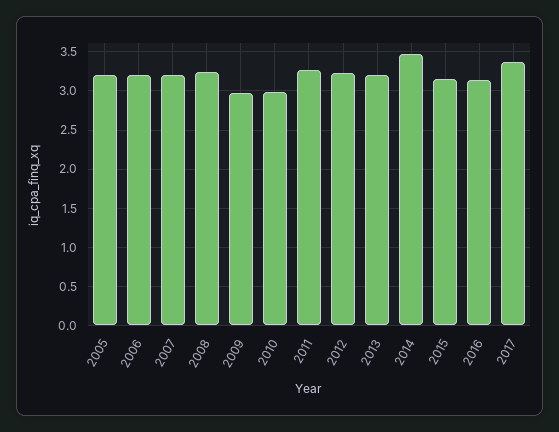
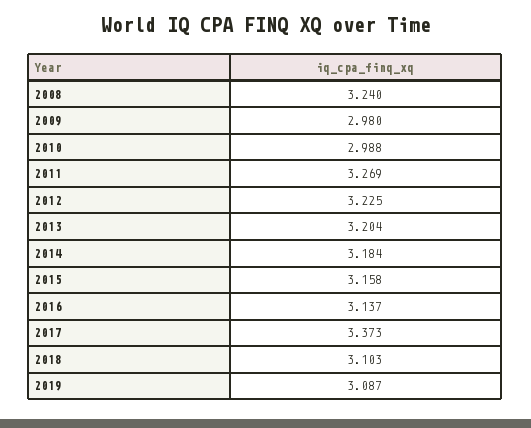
2005: 3.2 -> none
2006: 3.2 -> none
2007: 3.2 -> none
2014: 3.5 -> 3.184
2018: none -> 3.103
2019: none -> 3.087

